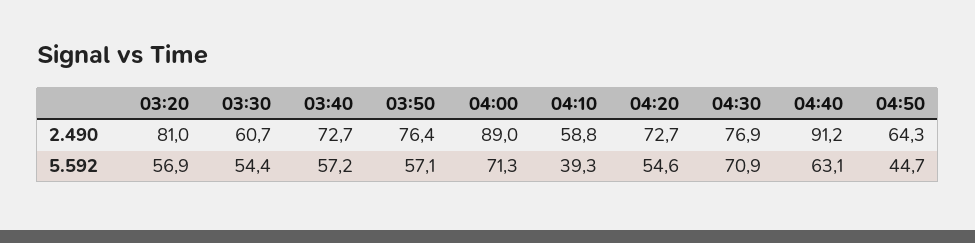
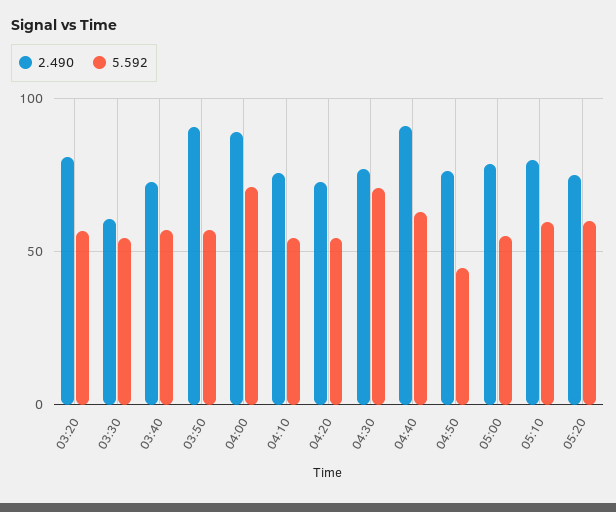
2.490, 03:50: 76.4 -> 90
2.490, 04:10: 58.8 -> 75
2.490, 04:50: 64.3 -> 75
5.592, 04:10: 39.3 -> 55
2.490, 05:00: none -> 80
5.592, 05:00: none -> 55
2.490, 05:10: none -> 80
5.592, 05:10: none -> 60
2.490, 05:20: none -> 75
5.592, 05:20: none -> 60

